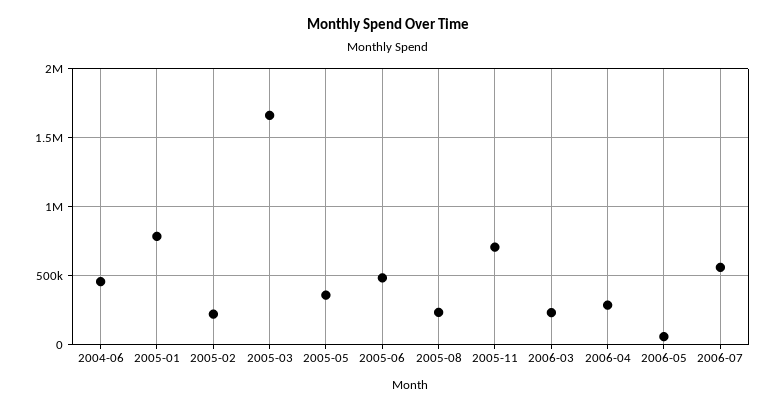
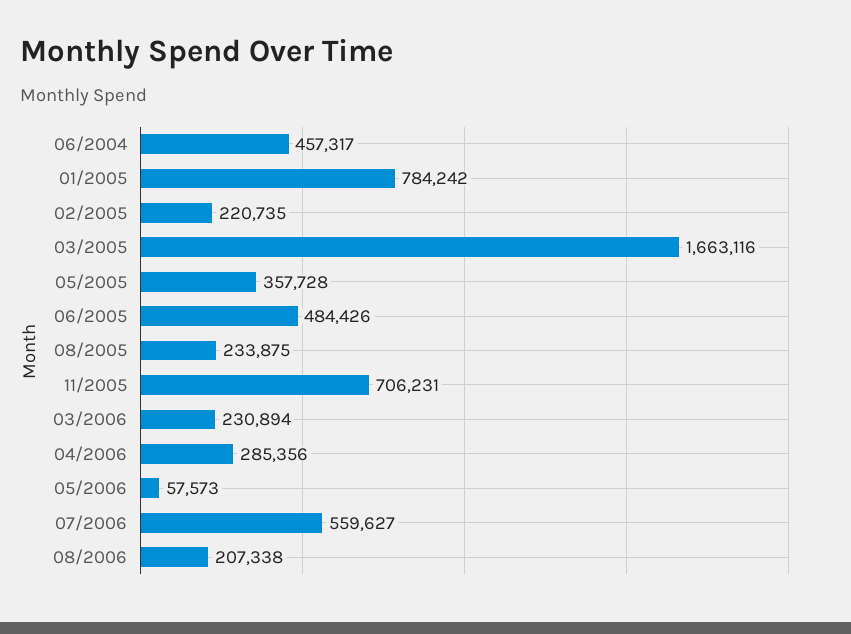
08/2006: none -> 207338

